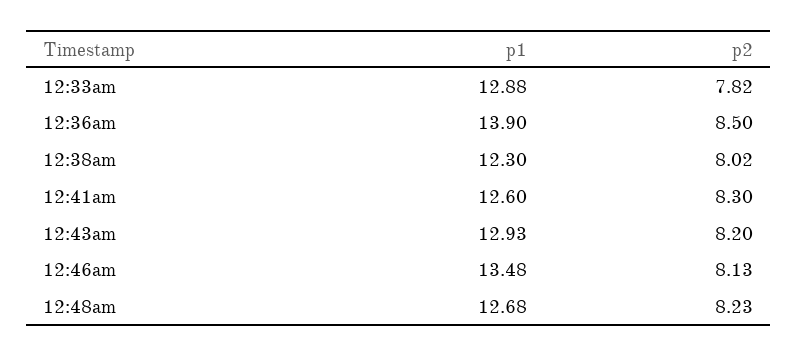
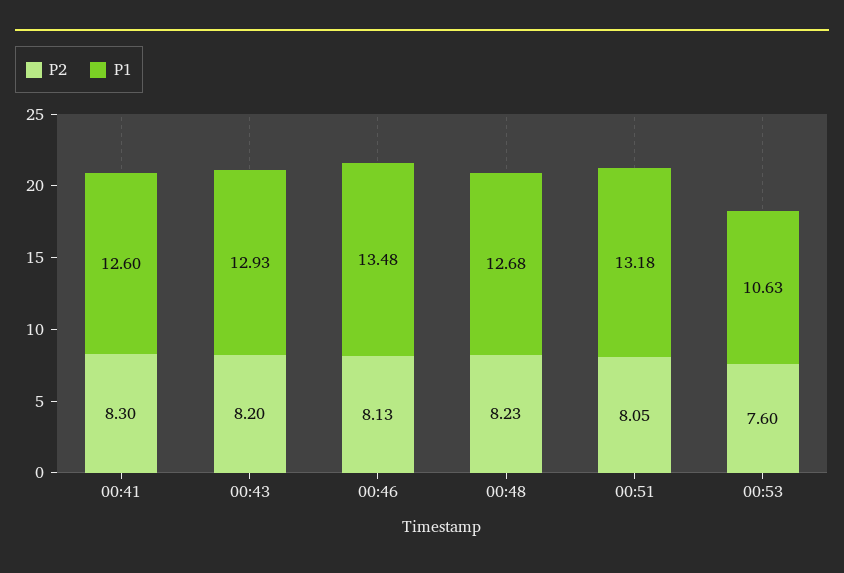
p1, 12:33am: 12.88 -> none
p2, 12:33am: 7.82 -> none
p1, 12:36am: 13.9 -> none
p2, 12:36am: 8.5 -> none
p1, 12:38am: 12.3 -> none
p2, 12:38am: 8.02 -> none
p2, 00:51: none -> 8.05
p1, 00:51: none -> 13.18
p2, 00:53: none -> 7.6
p1, 00:53: none -> 10.63

